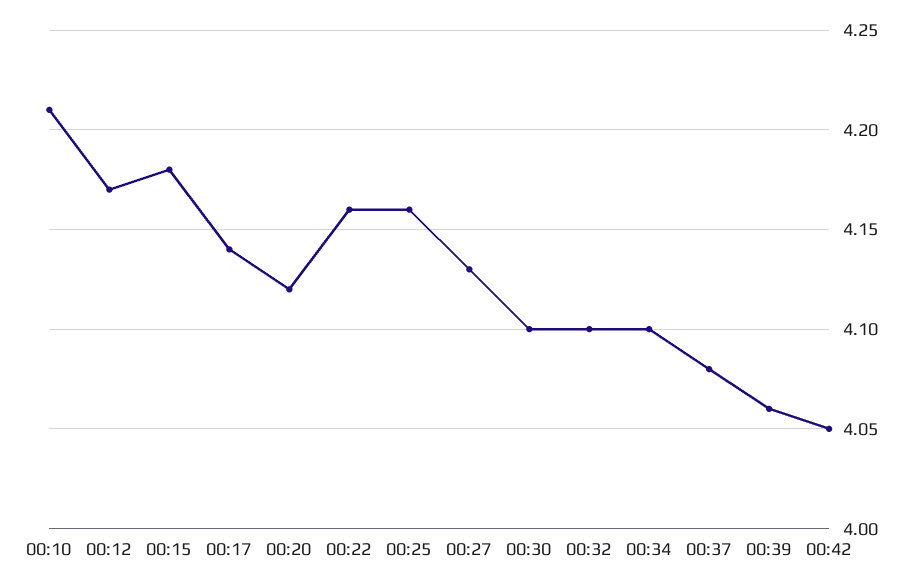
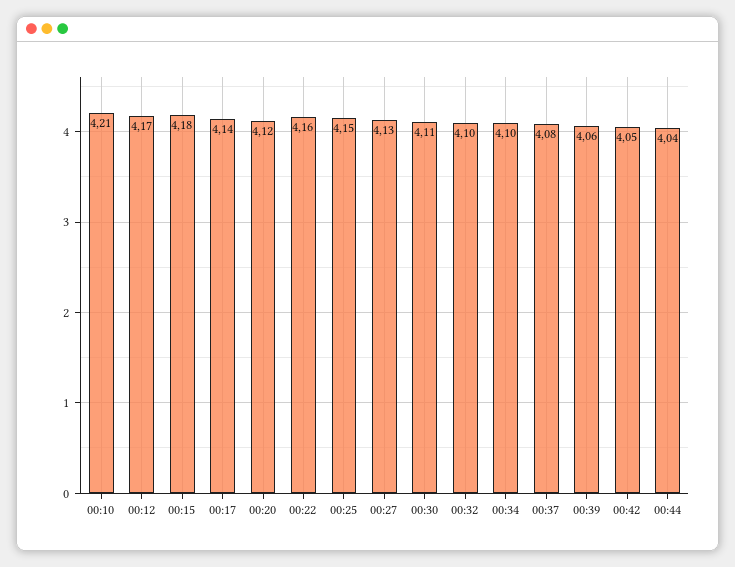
00:25: 4.16 -> 4.15
00:30: 4.1 -> 4.11
00:44: none -> 4.04

